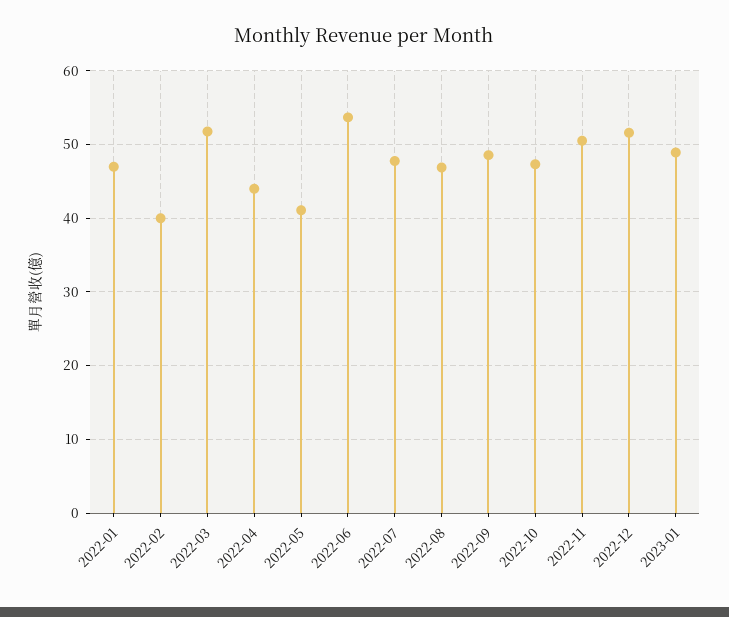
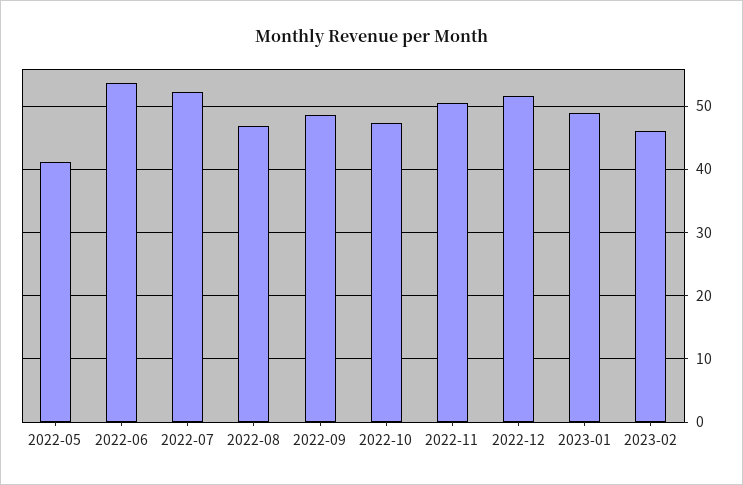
2022-01: 47 -> none
2022-02: 40 -> none
2022-03: 52 -> none
2022-04: 44 -> none
2022-07: 48 -> 52
2023-02: none -> 46

